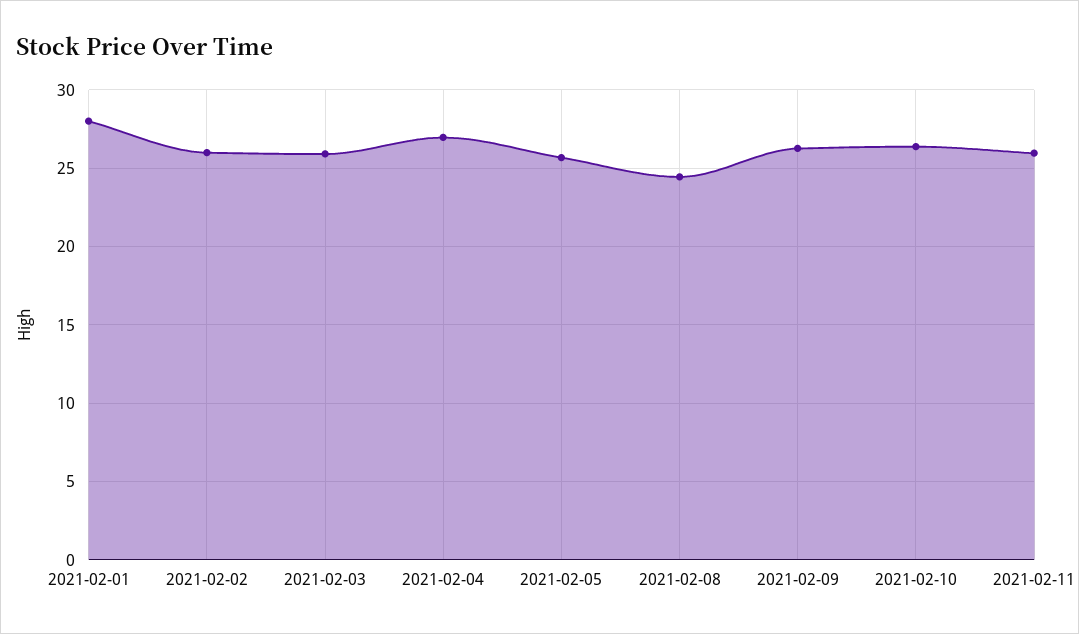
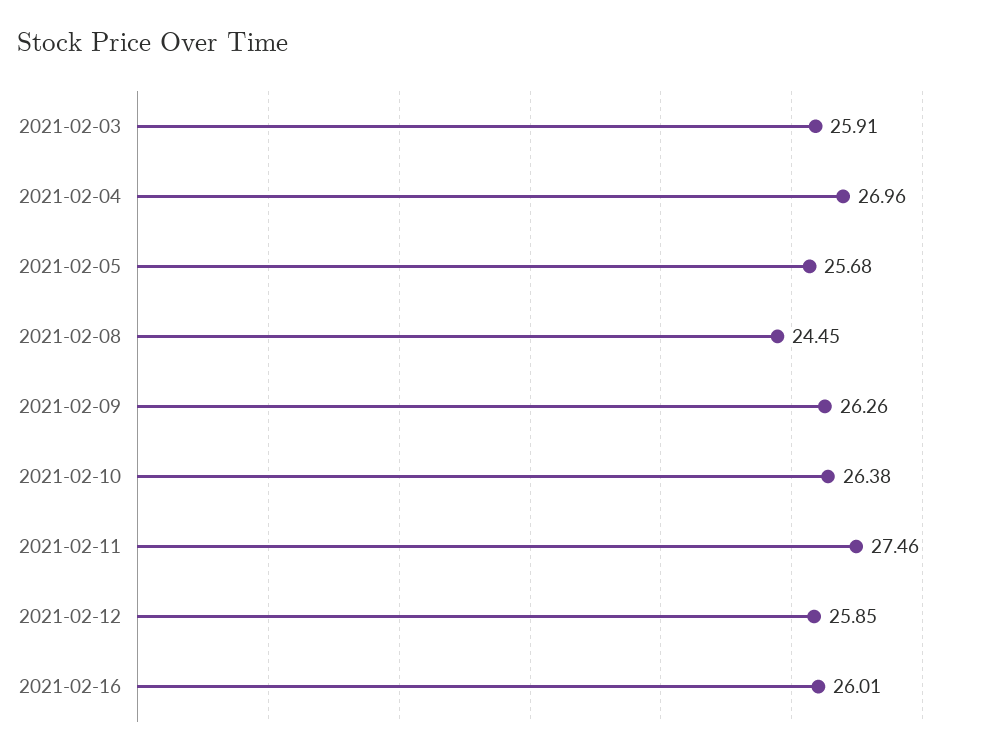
2021-02-01: 28 -> none
2021-02-02: 26 -> none
2021-02-11: 26 -> 27.46
2021-02-12: none -> 25.85
2021-02-16: none -> 26.01

